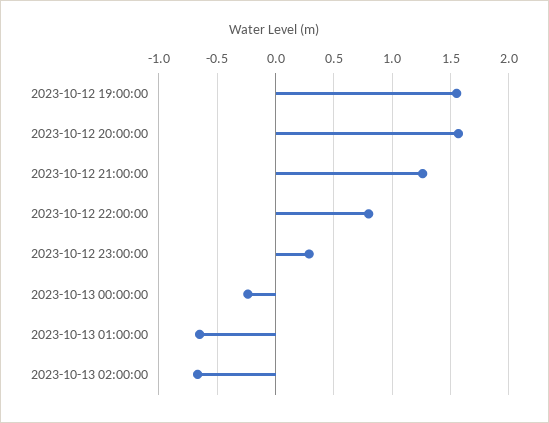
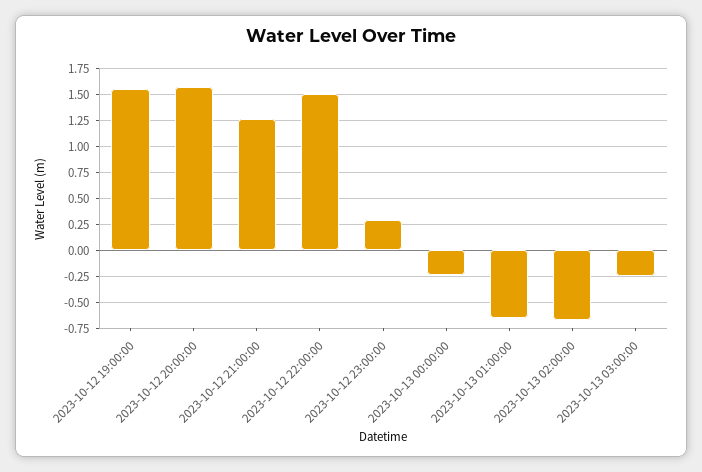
2023-10-12 22:00:00: 0.8 -> 1.5
2023-10-13 03:00:00: none -> -0.25

